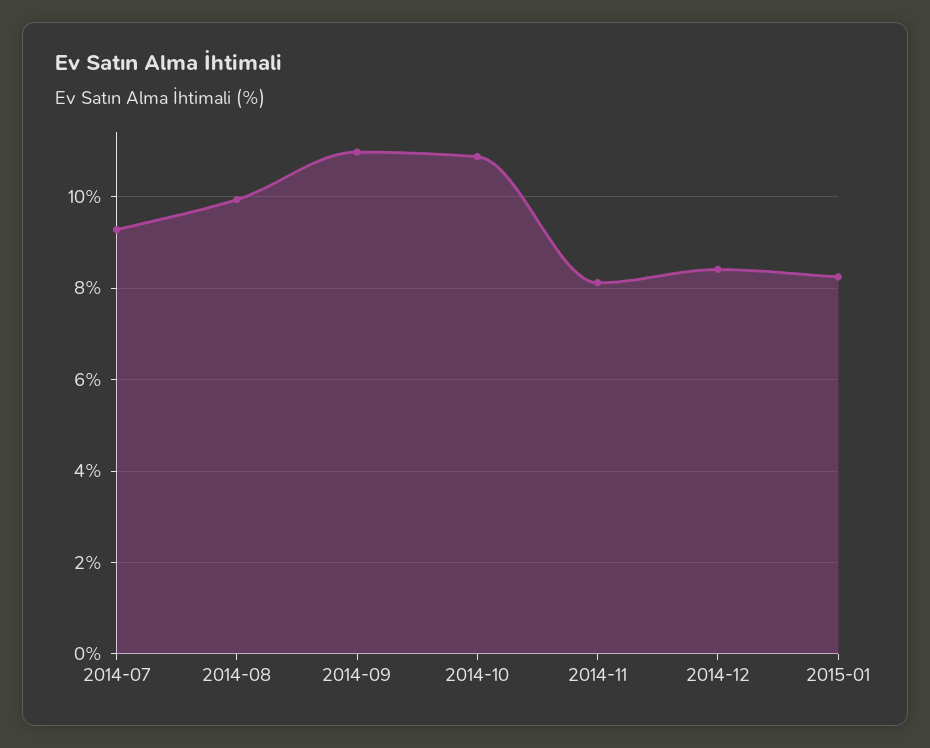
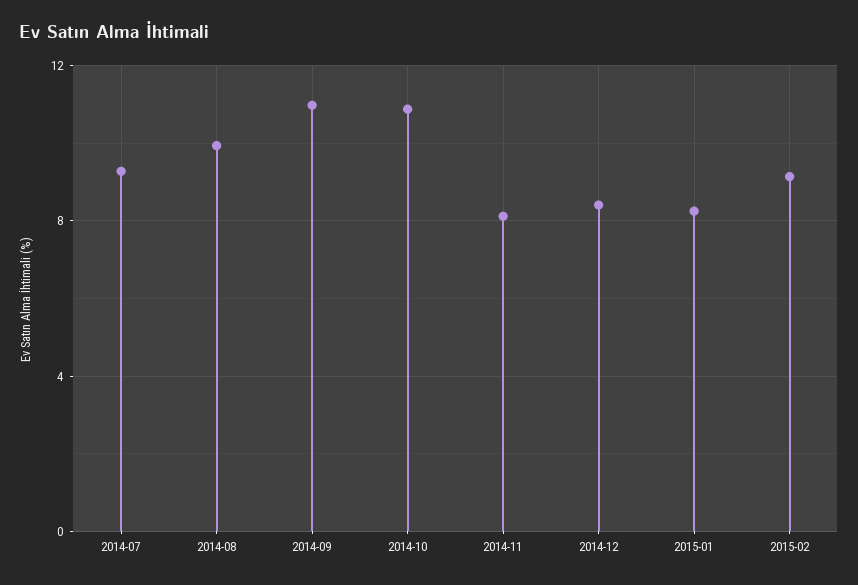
2015-02: none -> 9

